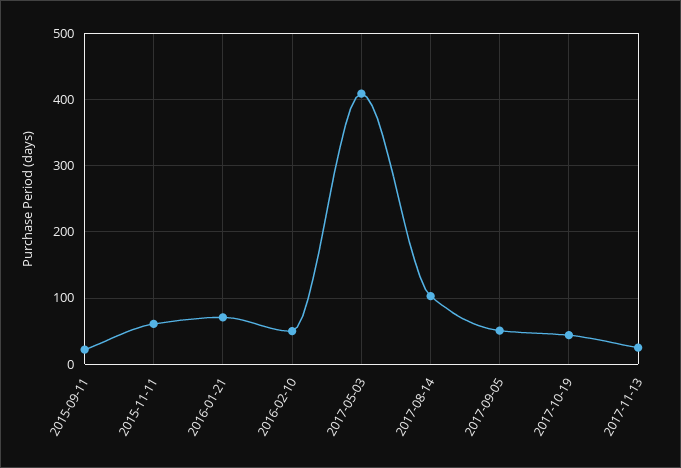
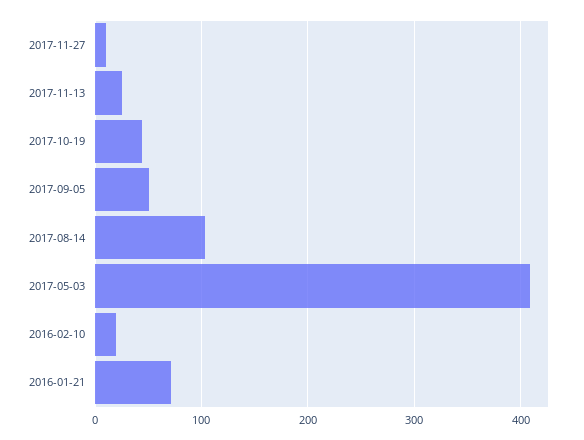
2015-09-11: 20 -> none
2015-11-11: 60 -> none
2016-02-10: 50 -> 20
2017-11-27: none -> 10

